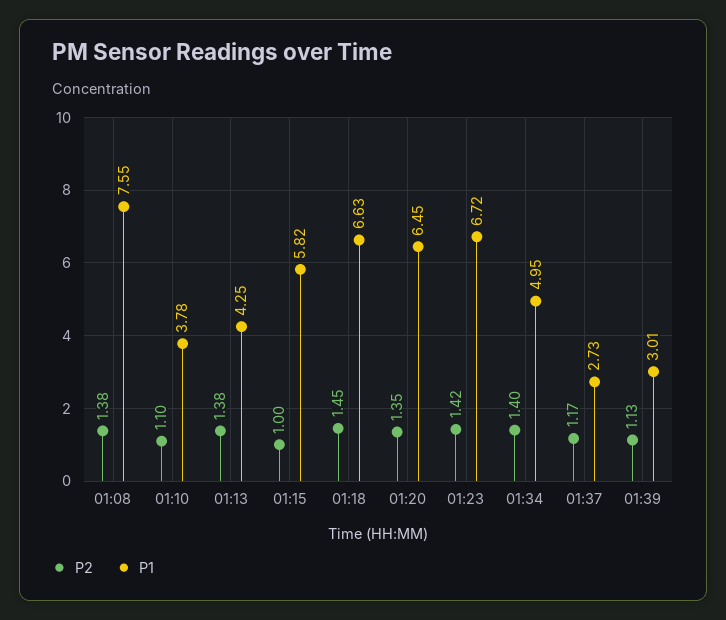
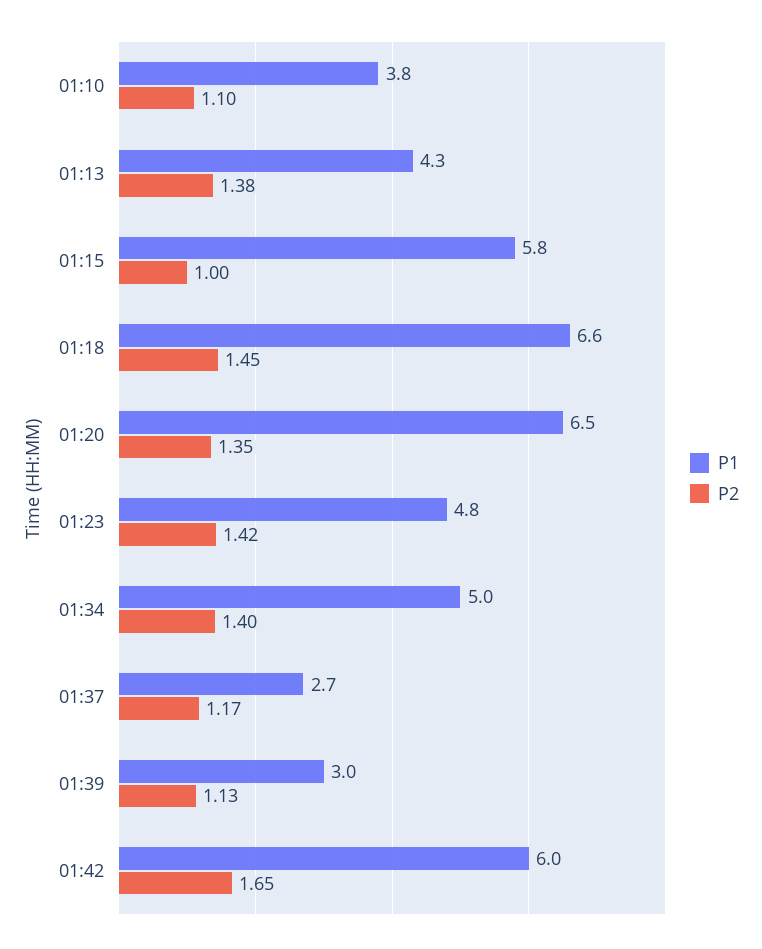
P2, 01:08: 1.38 -> none
P1, 01:08: 7.55 -> none
P1, 01:23: 6.72 -> 4.8
P1, 01:42: none -> 6
P2, 01:42: none -> 1.65

